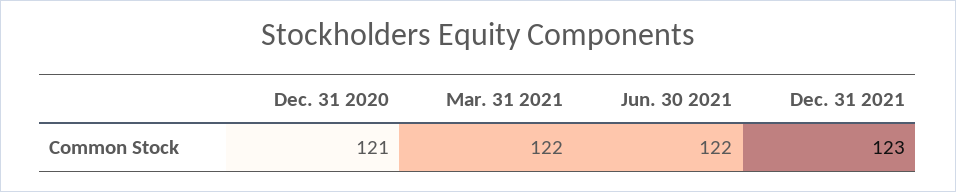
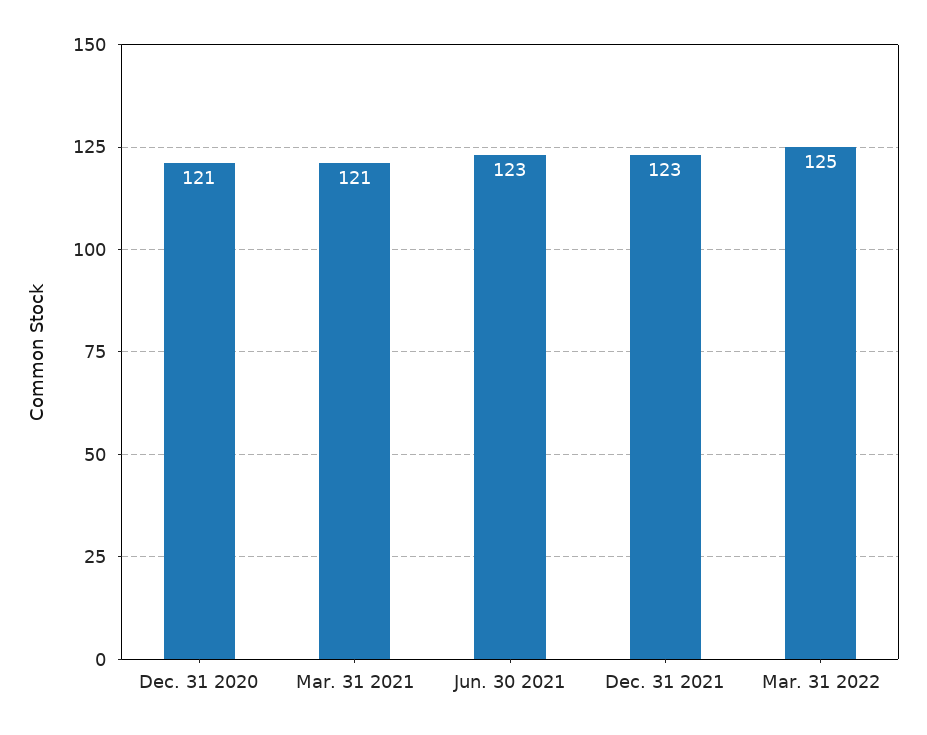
Mar. 31 2021: 122 -> 121
Jun. 30 2021: 122 -> 123
Mar. 31 2022: none -> 125

